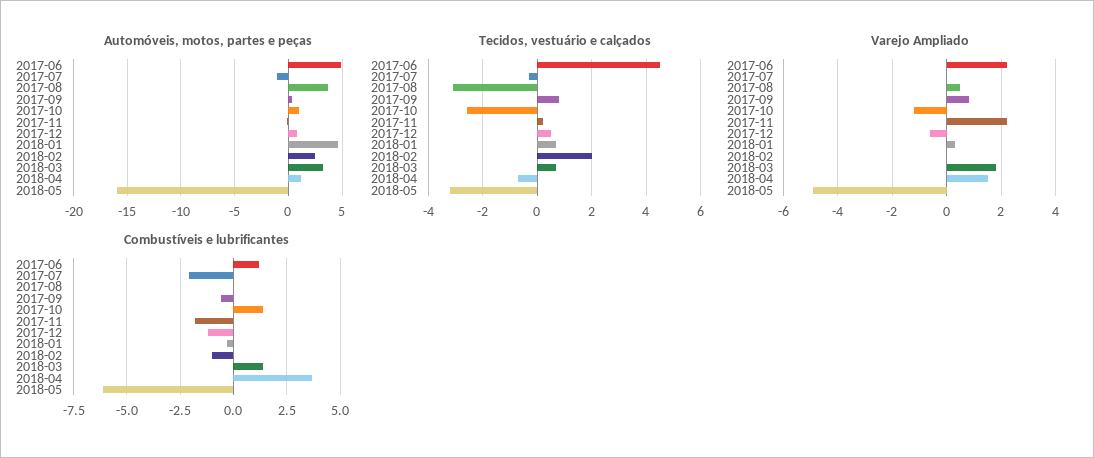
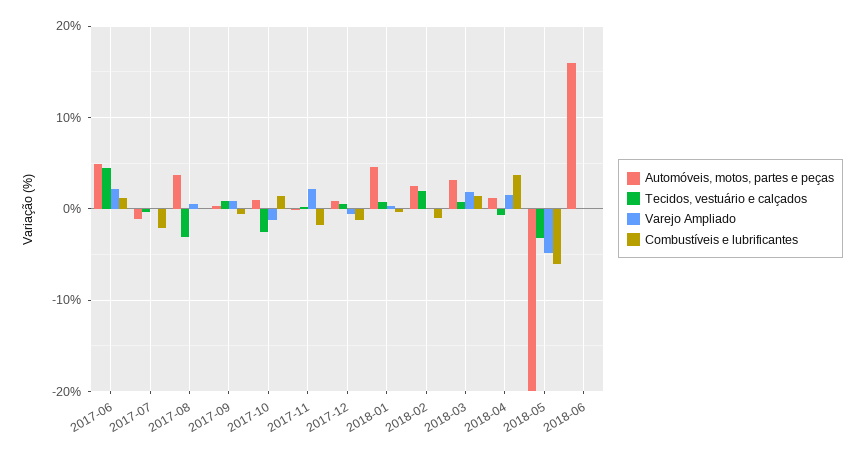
Automóveis, motos, partes e peças, 2018-05: -16 -> -20
Automóveis, motos, partes e peças, 2018-06: none -> 16
Tecidos, vestuário e calçados, 2018-06: none -> 0
Varejo Ampliado, 2018-06: none -> 0
Combustíveis e lubrificantes, 2018-06: none -> 0

